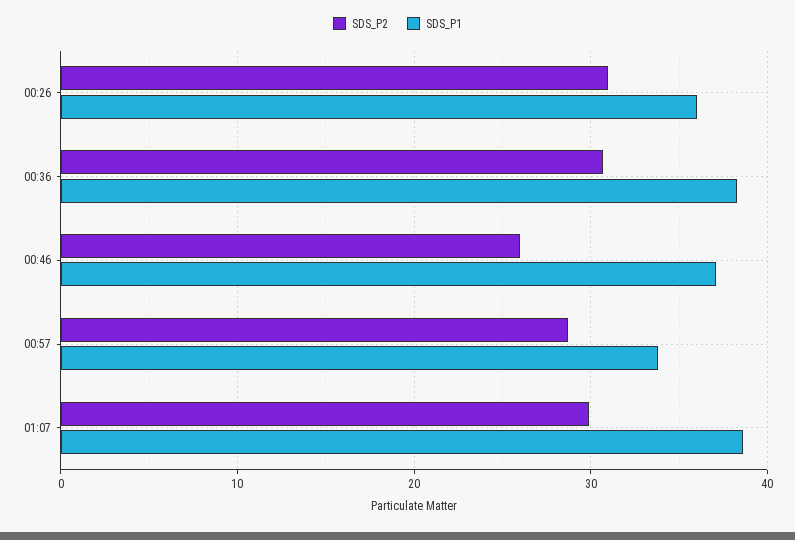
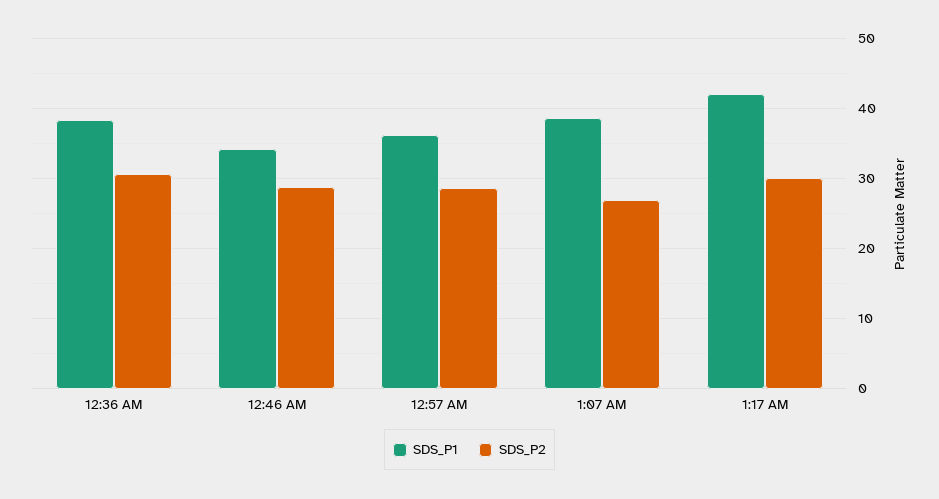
SDS_P2, 00:26: 31 -> none
SDS_P1, 00:26: 36 -> none
SDS_P2, 00:46: 26 -> 29
SDS_P1, 00:46: 37 -> 34
SDS_P1, 00:57: 34 -> 36
SDS_P2, 01:07: 30 -> 27
SDS_P1, 1:17 AM: none -> 42
SDS_P2, 1:17 AM: none -> 30

